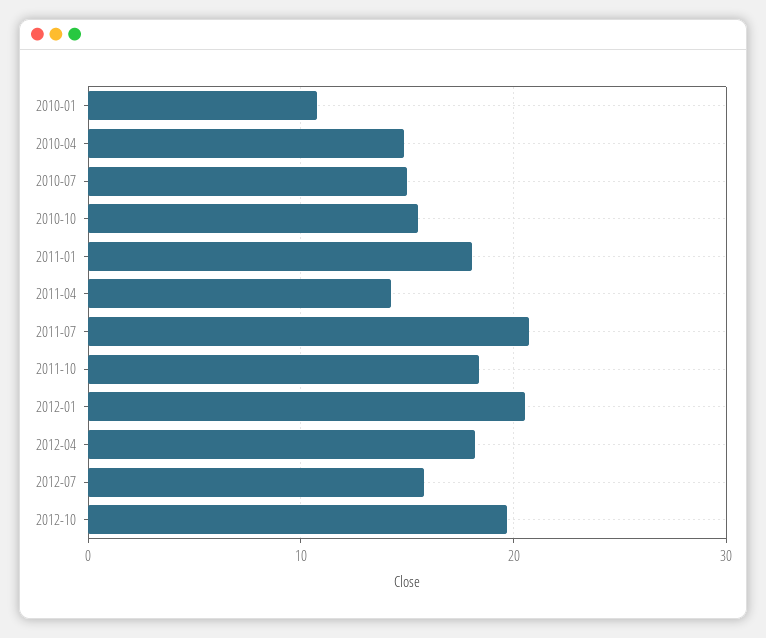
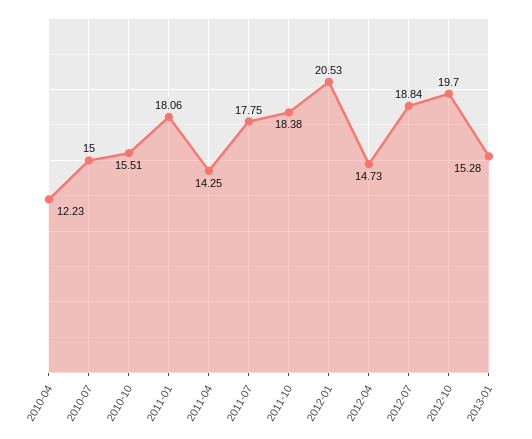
2010-01: 11 -> none
2010-04: 15 -> 12.23
2011-07: 21 -> 17.75
2012-04: 18 -> 14.73
2012-07: 16 -> 18.84
2013-01: none -> 15.28

